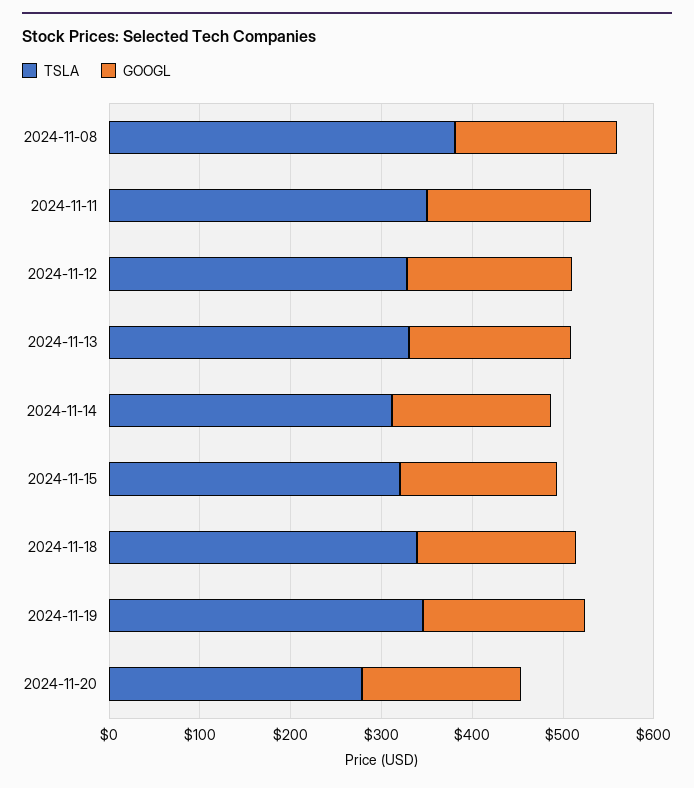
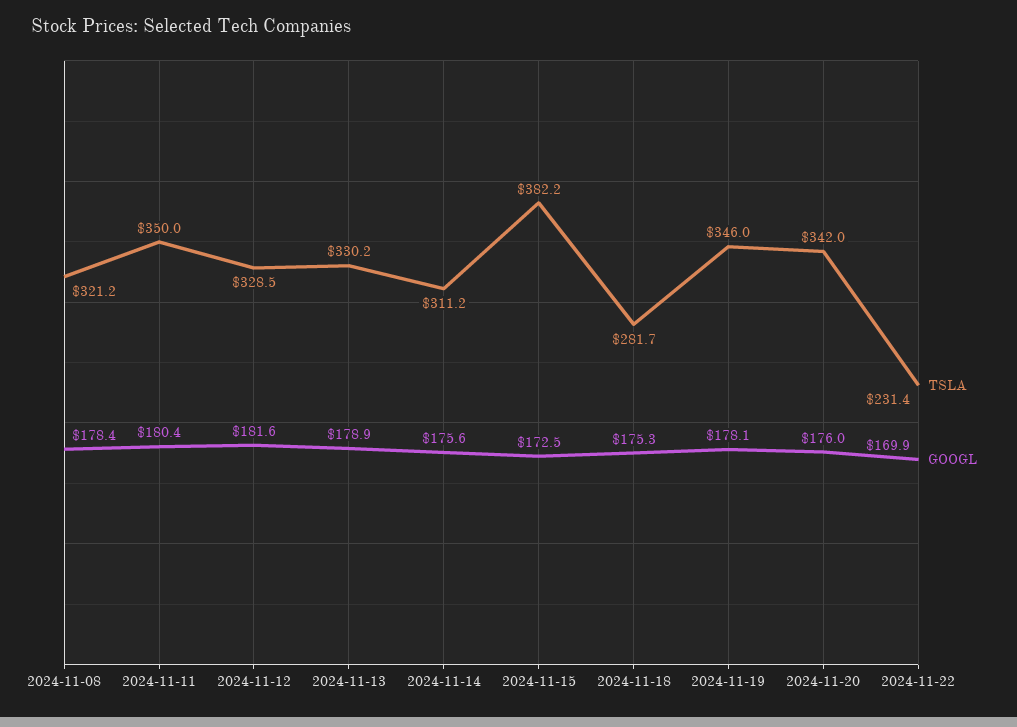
TSLA, 2024-11-08: 380 -> 321.2
TSLA, 2024-11-15: 320 -> 382.2
TSLA, 2024-11-18: 340 -> 281.7
TSLA, 2024-11-20: 280 -> 342
TSLA, 2024-11-22: none -> 231.4
GOOGL, 2024-11-22: none -> 169.9

